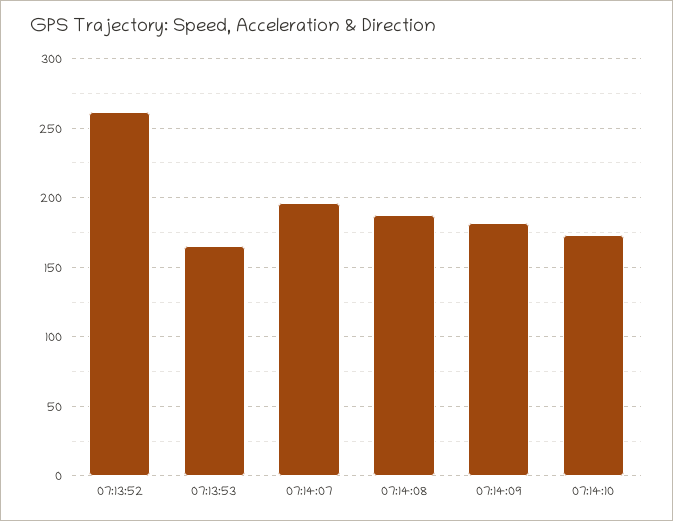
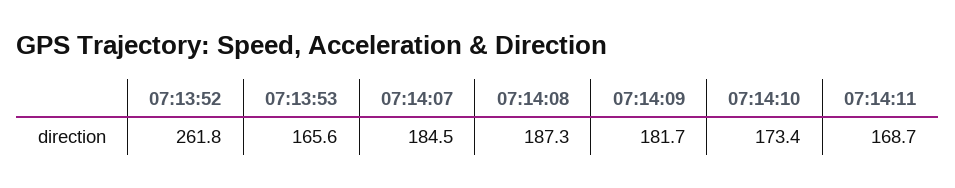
07:14:07: 195 -> 184.5
07:14:11: none -> 168.7

